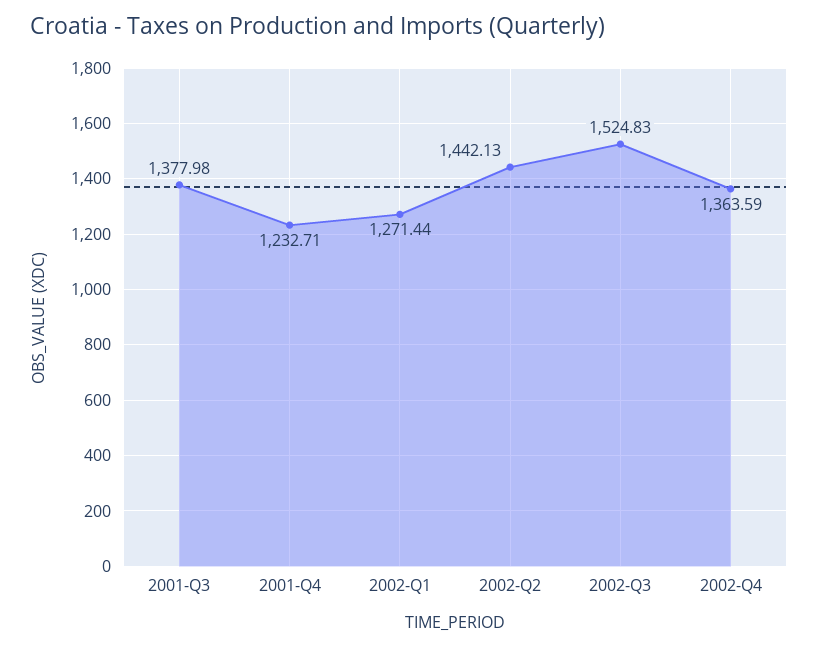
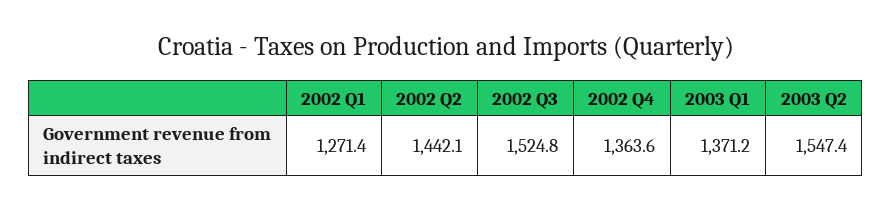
2001-Q3: 1377.98 -> none
2001-Q4: 1232.71 -> none
2003 Q1: none -> 1371.2
2003 Q2: none -> 1547.4

